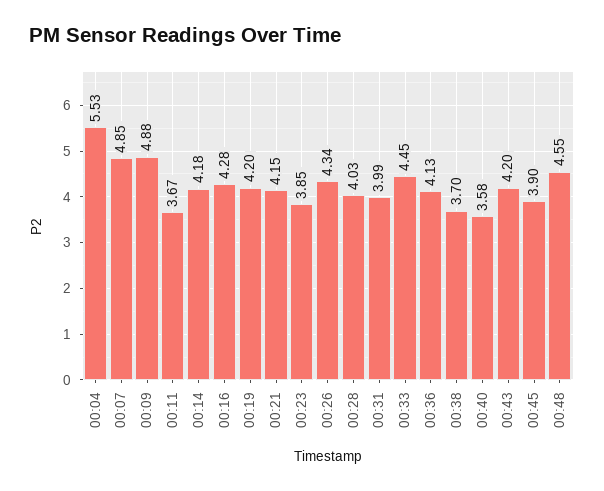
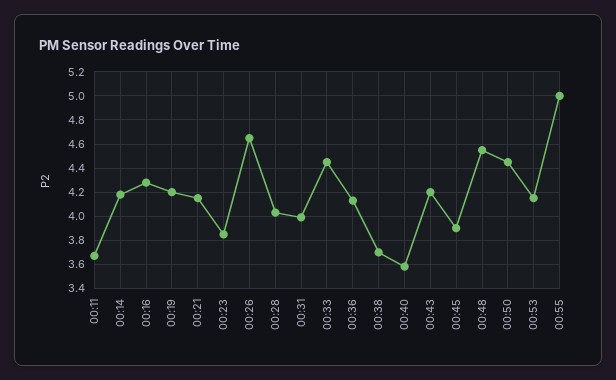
00:04: 5.53 -> none
00:07: 4.85 -> none
00:09: 4.88 -> none
00:26: 4.34 -> 4.65
00:50: none -> 4.45
00:53: none -> 4.15
00:55: none -> 5

